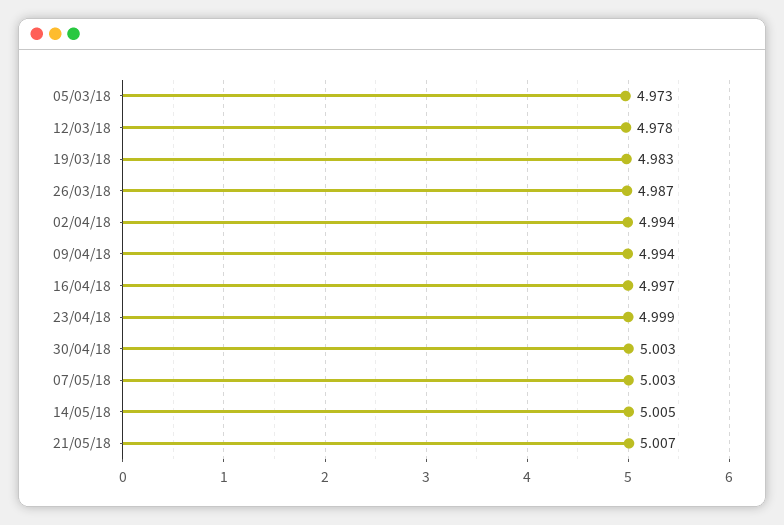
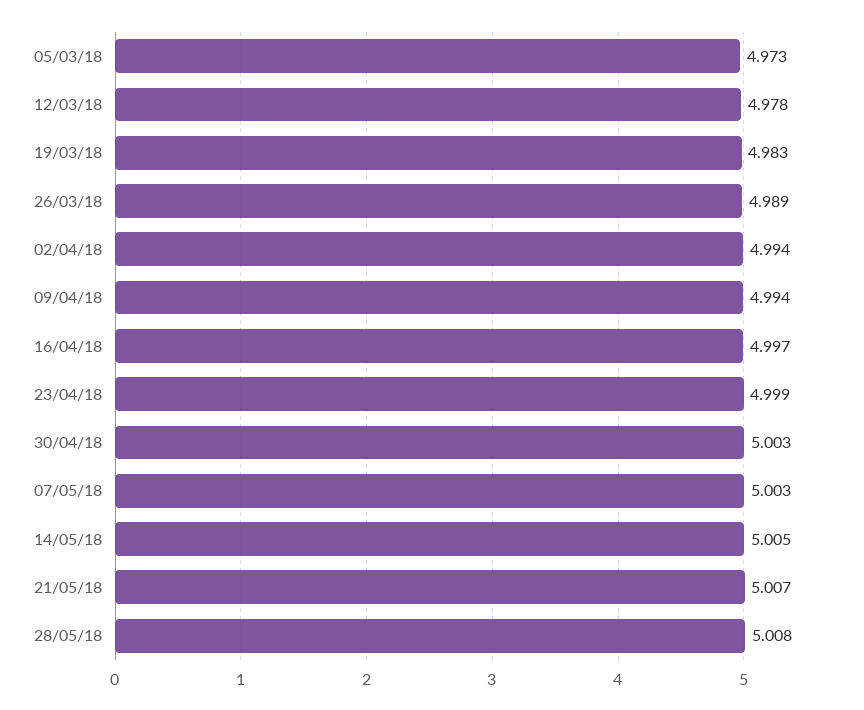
26/03/18: 4.987 -> 4.989
28/05/18: none -> 5.008

